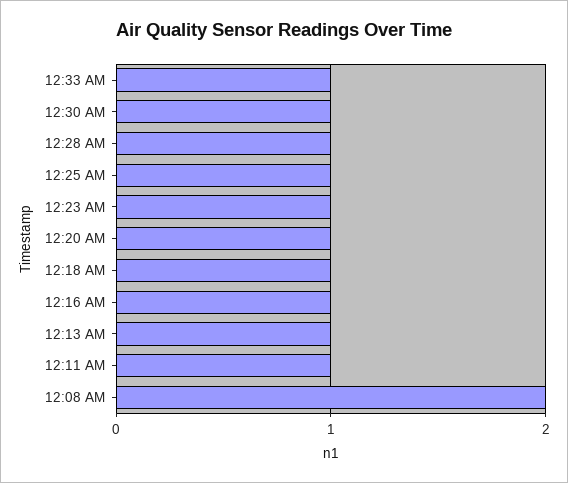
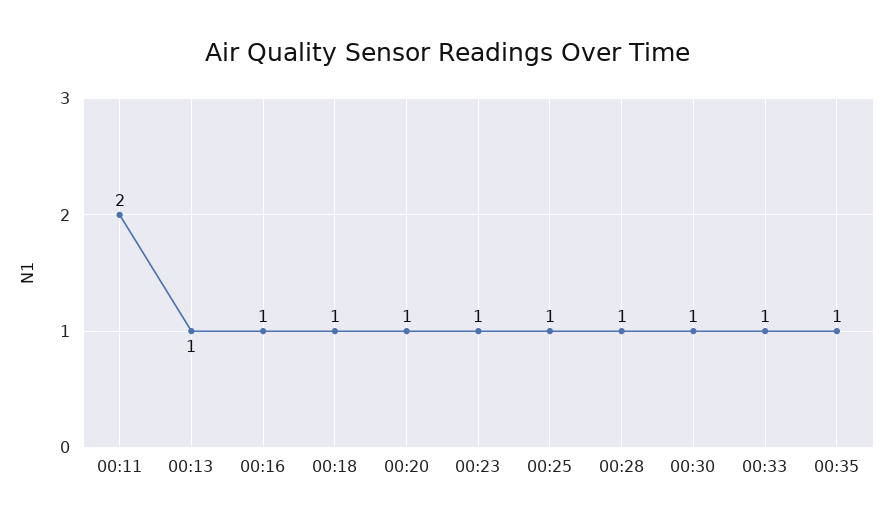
12:11 AM: 1 -> 2
12:08 AM: 2 -> none
00:35: none -> 1

